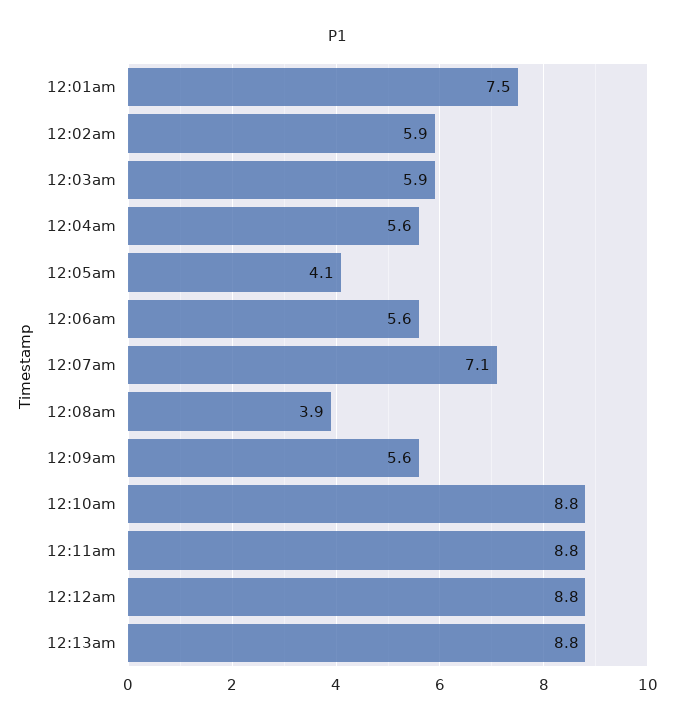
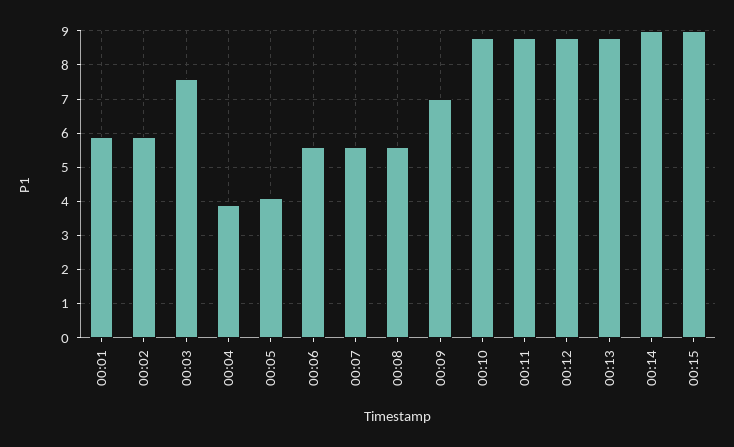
12:01am: 7.5 -> 6
12:03am: 5.9 -> 7.5
12:04am: 5.6 -> 4
12:07am: 7.1 -> 5.5
12:08am: 3.9 -> 5.5
12:09am: 5.6 -> 7
00:14: none -> 9
00:15: none -> 9

